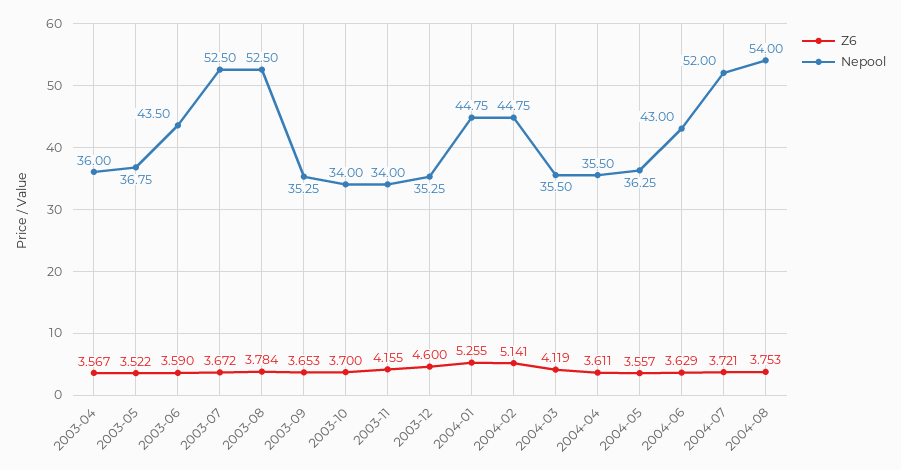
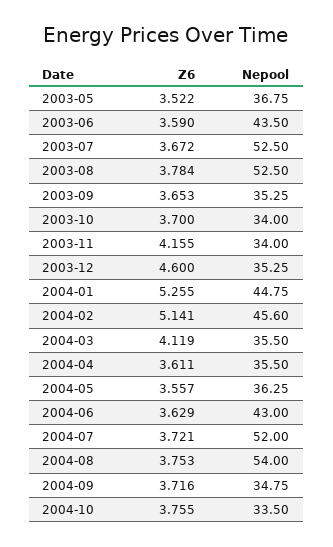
Z6, 2003-04: 3.567 -> none
Nepool, 2003-04: 36 -> none
Nepool, 2004-02: 44.75 -> 45.6
Z6, 2004-09: none -> 3.716
Nepool, 2004-09: none -> 34.75
Z6, 2004-10: none -> 3.755
Nepool, 2004-10: none -> 33.5

